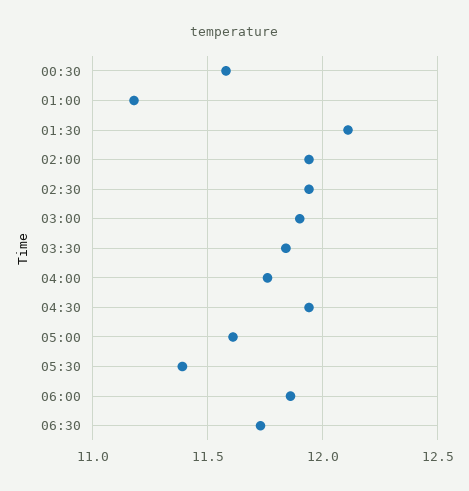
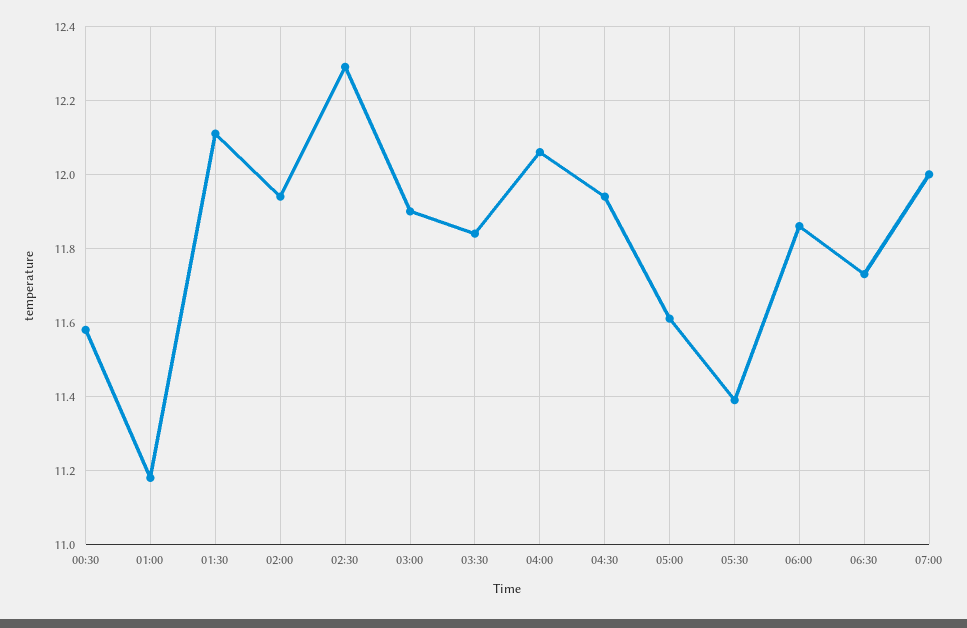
02:30: 11.95 -> 12.3
04:00: 11.75 -> 12.05
07:00: none -> 12

